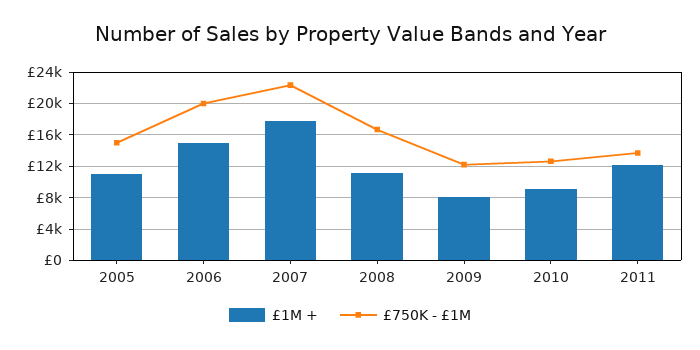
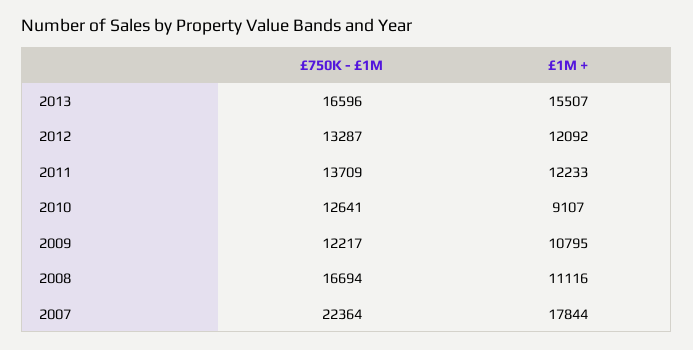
£1M +, 2005: 11000 -> none
£750K - £1M, 2005: 15000 -> none
£1M +, 2006: 15000 -> none
£750K - £1M, 2006: 20000 -> none
£1M +, 2009: 8000 -> 10795
£750K - £1M, 2013: none -> 16596
£1M +, 2013: none -> 15507
£750K - £1M, 2012: none -> 13287
£1M +, 2012: none -> 12092

